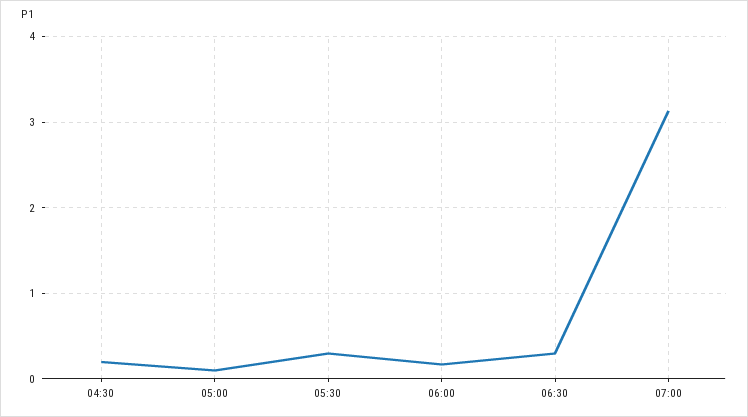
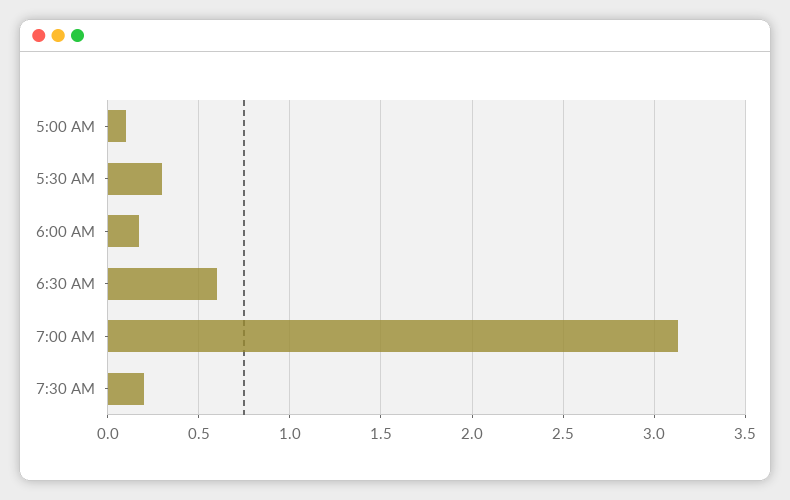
04:30: 0.2 -> none
06:30: 0.3 -> 0.6
7:30 AM: none -> 0.2

